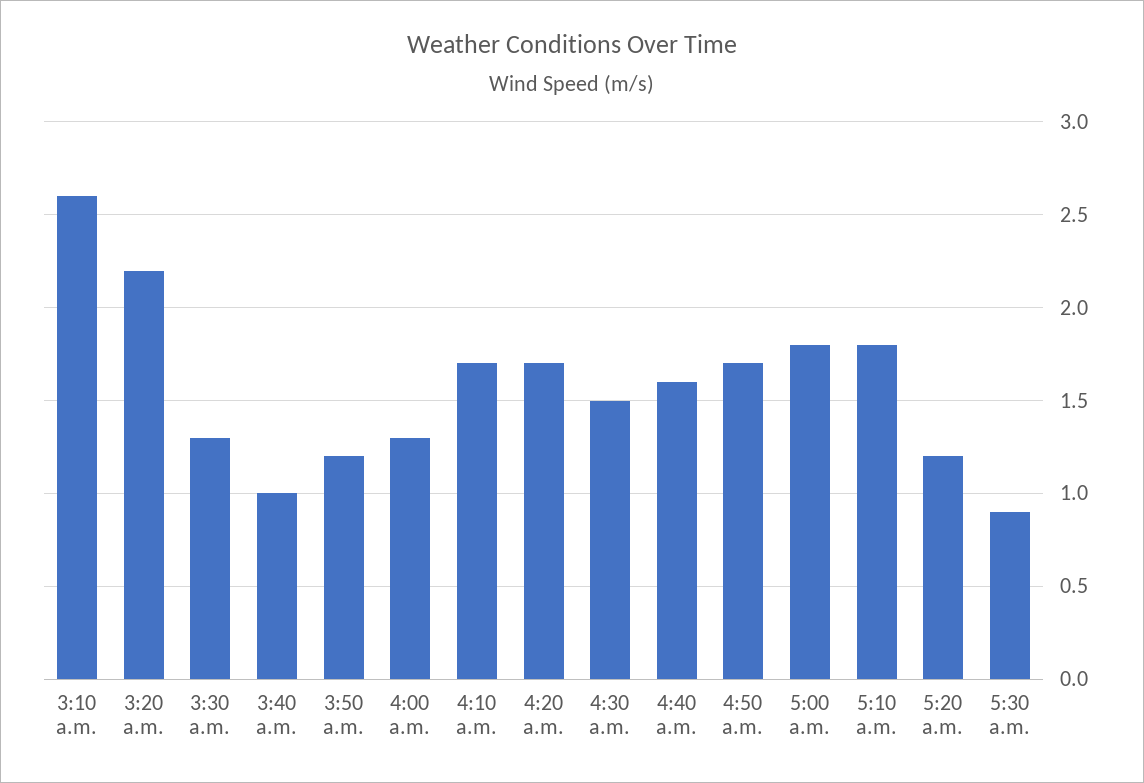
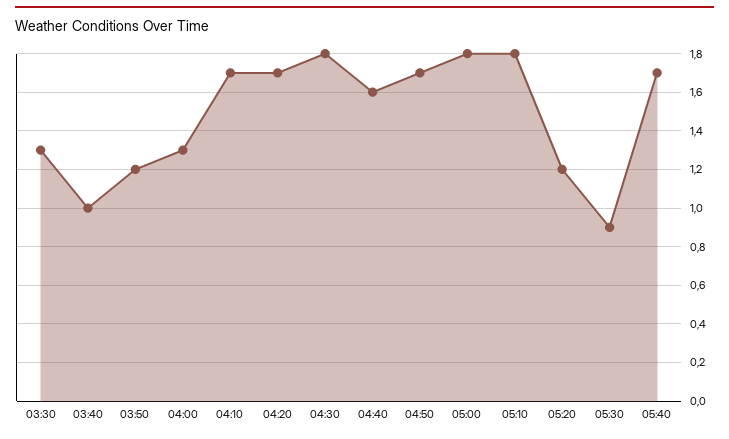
3:10 a.m.: 2.6 -> none
3:20 a.m.: 2.2 -> none
4:30 a.m.: 1.5 -> 1.8
05:40: none -> 1.7

